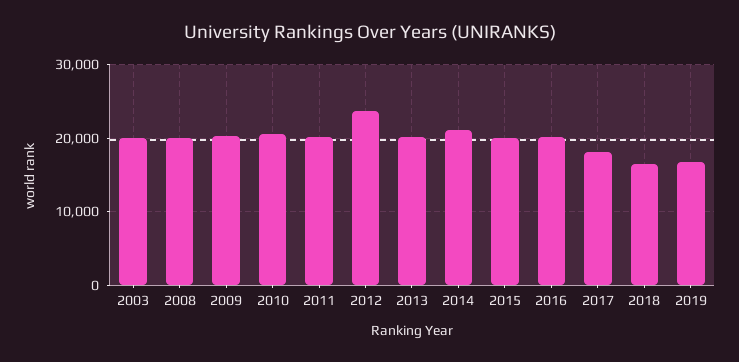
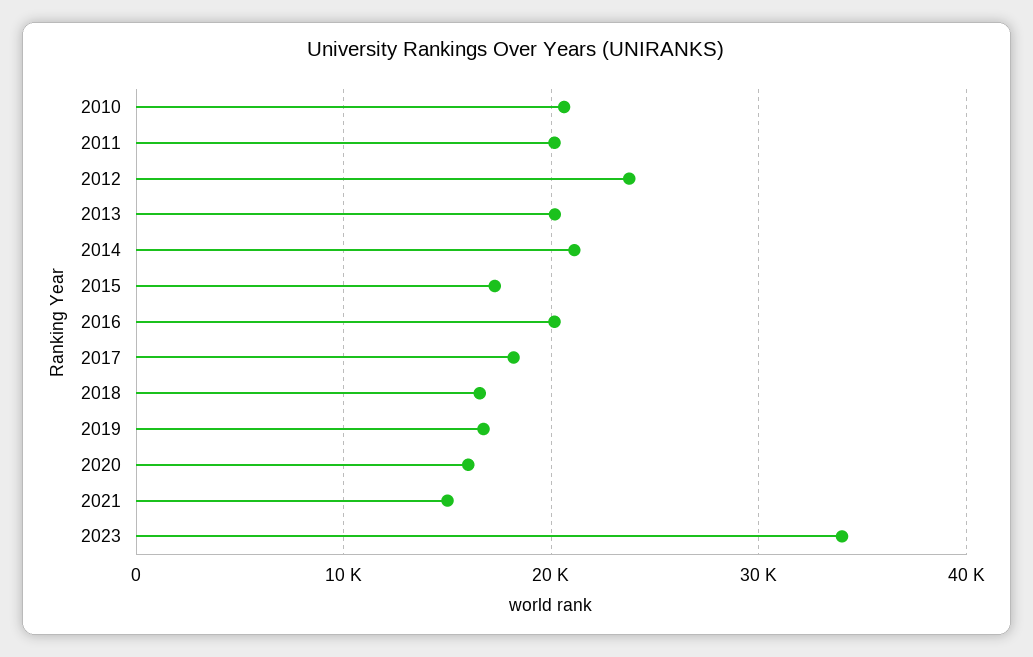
2003: 20000 -> none
2008: 20000 -> none
2009: 20000 -> none
2015: 20000 -> 17000
2020: none -> 16000
2021: none -> 15000
2023: none -> 34000

